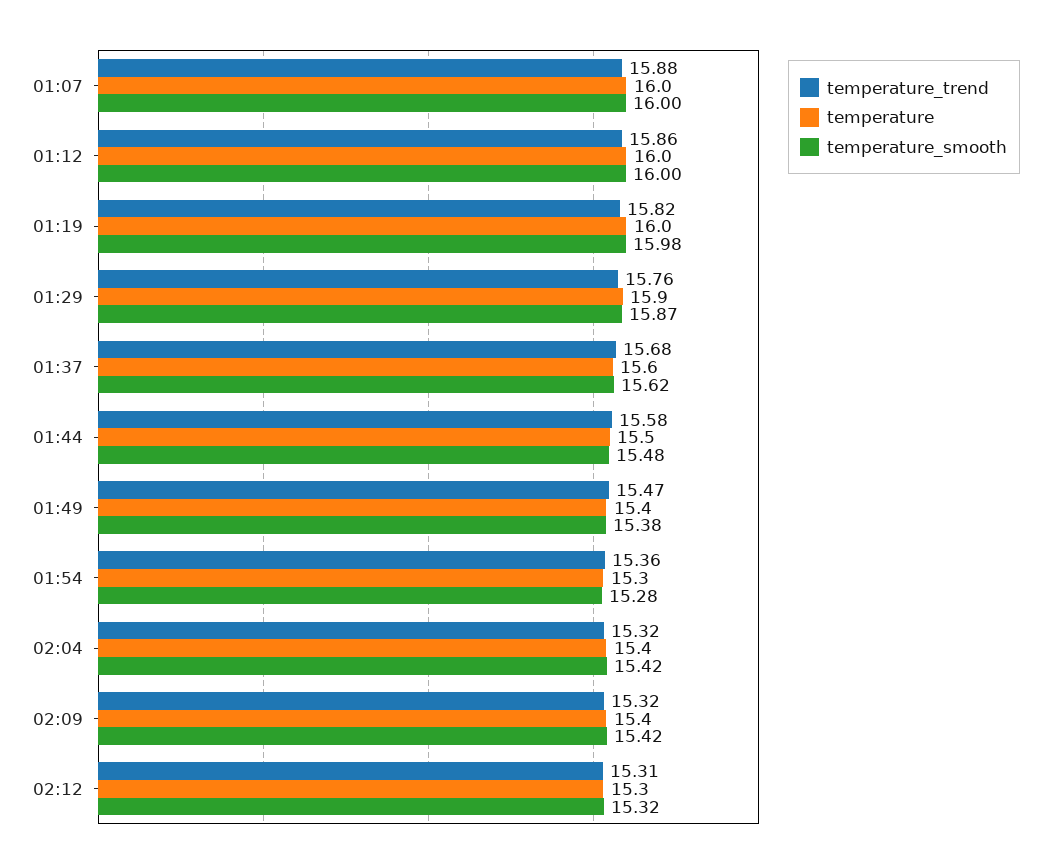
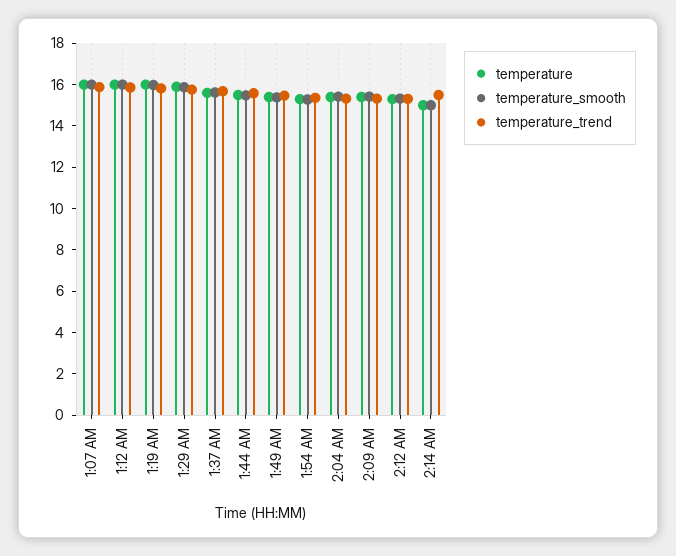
temperature, 2:14 AM: none -> 15
temperature_smooth, 2:14 AM: none -> 15
temperature_trend, 2:14 AM: none -> 15.5

